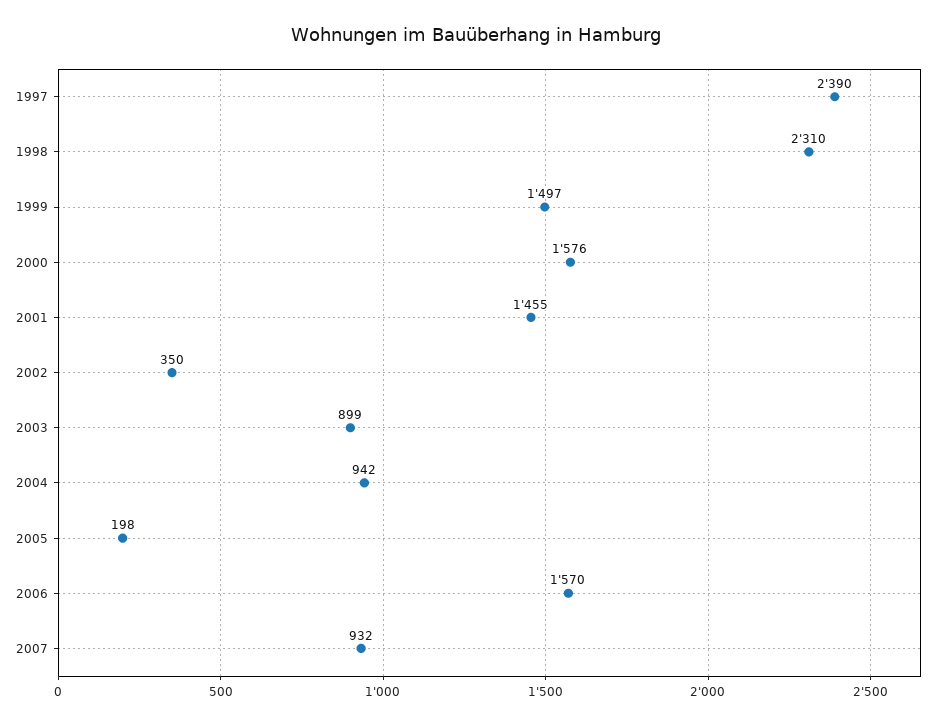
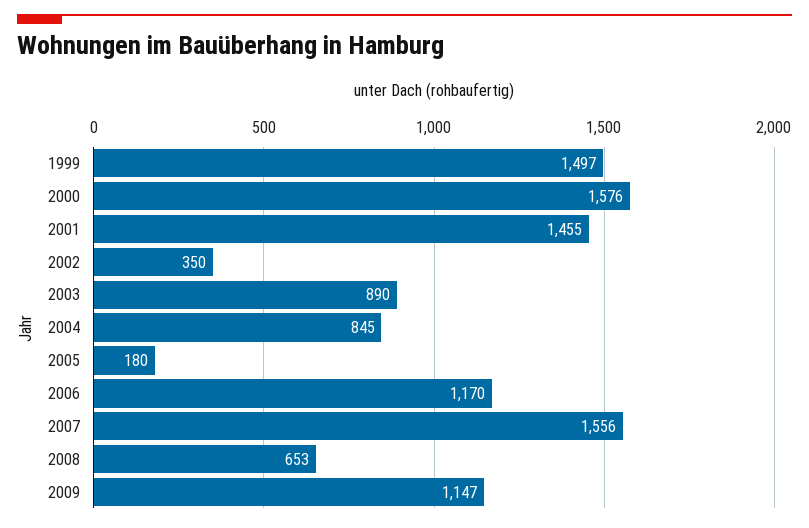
1997: 2390 -> none
1998: 2310 -> none
2003: 899 -> 890
2004: 942 -> 845
2005: 198 -> 180
2006: 1570 -> 1170
2007: 932 -> 1556
2008: none -> 653
2009: none -> 1147

